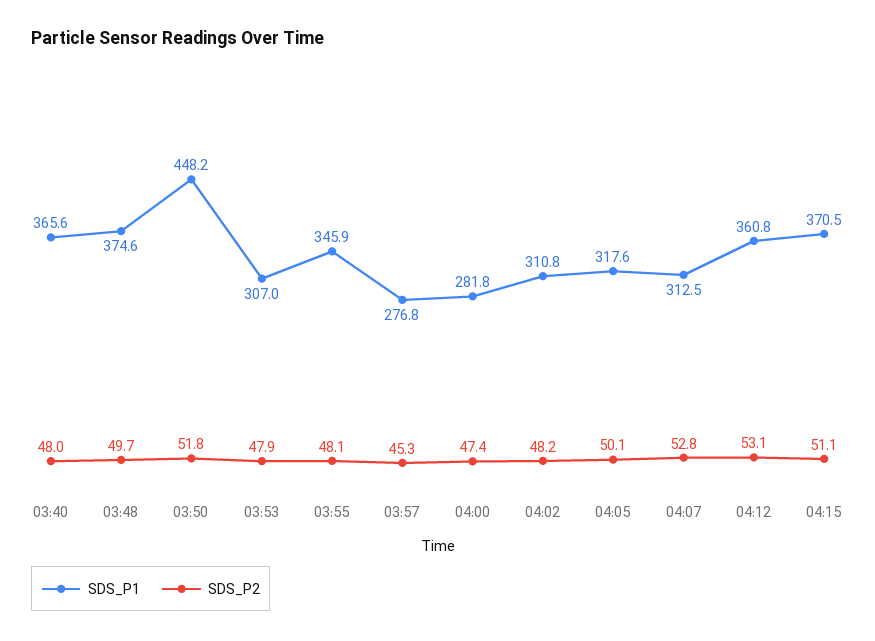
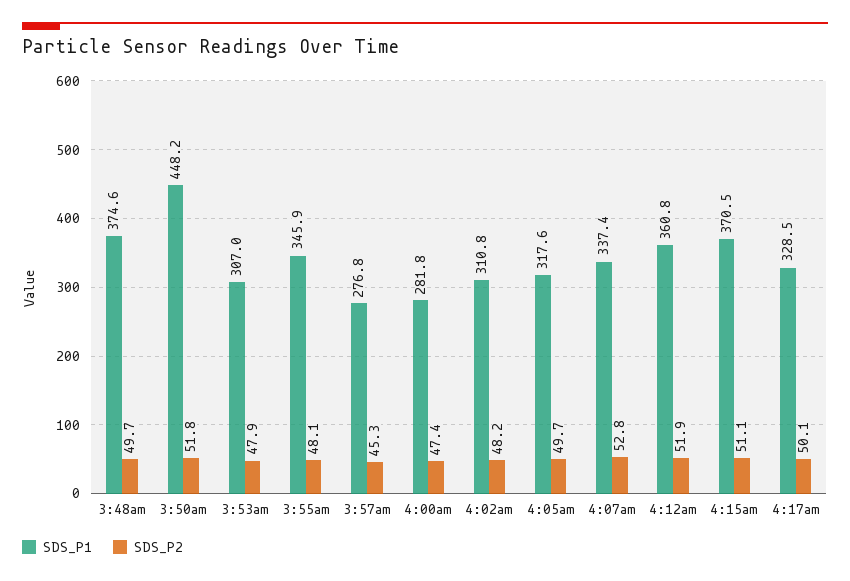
SDS_P1, 03:40: 365.6 -> none
SDS_P2, 03:40: 48 -> none
SDS_P2, 04:05: 50.1 -> 49.7
SDS_P1, 04:07: 312.5 -> 337.4
SDS_P2, 04:12: 53.1 -> 51.9
SDS_P1, 4:17am: none -> 328.5
SDS_P2, 4:17am: none -> 50.1

